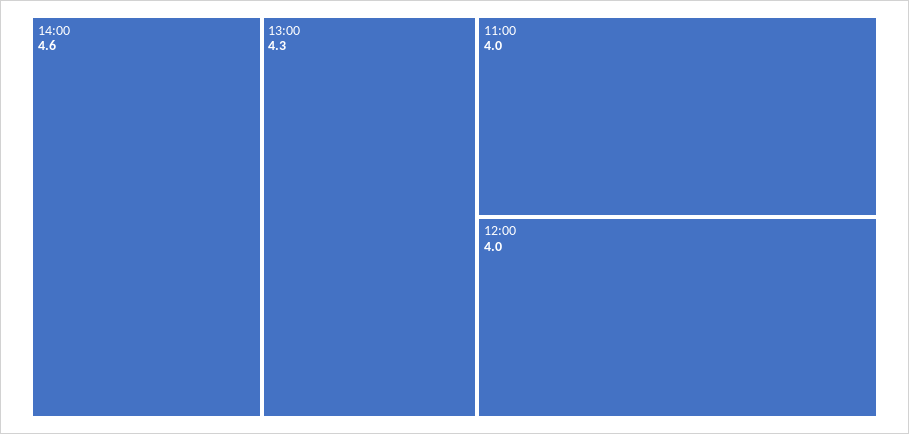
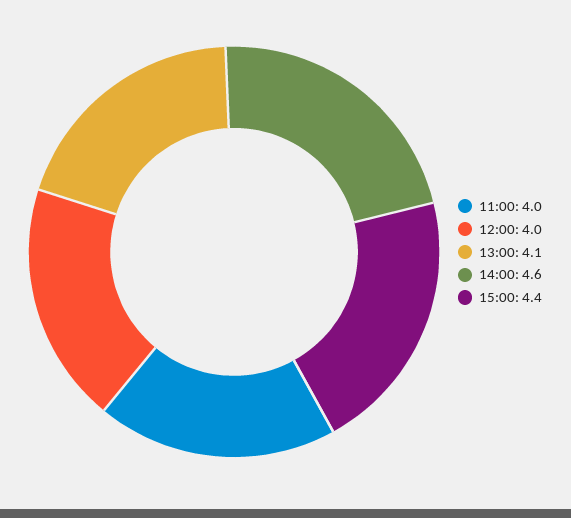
13:00: 4.3 -> 4.1
15:00: none -> 4.4

